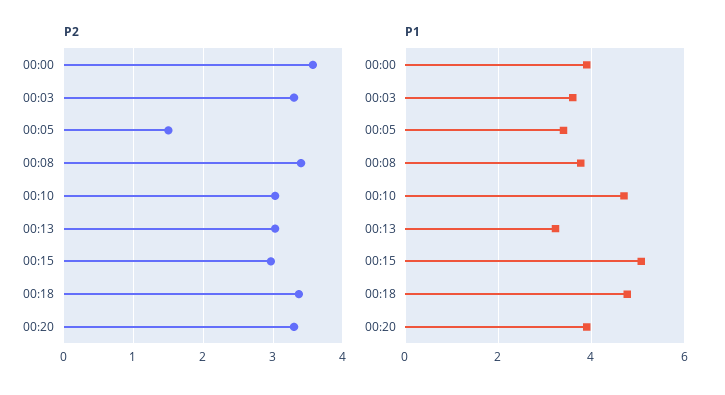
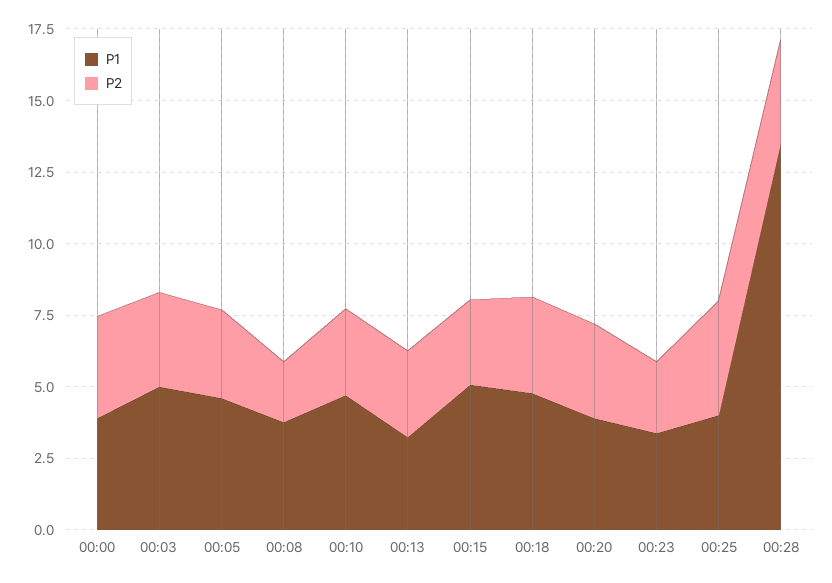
P2, 00:05: 1.5 -> 3
P2, 00:08: 3.4 -> 2
P1, 00:03: 3.6 -> 5
P1, 00:05: 3.4 -> 4.5
P1, 00:23: none -> 3.5
P2, 00:23: none -> 2.5
P1, 00:25: none -> 4
P2, 00:25: none -> 4
P1, 00:28: none -> 13.5
P2, 00:28: none -> 3.5

